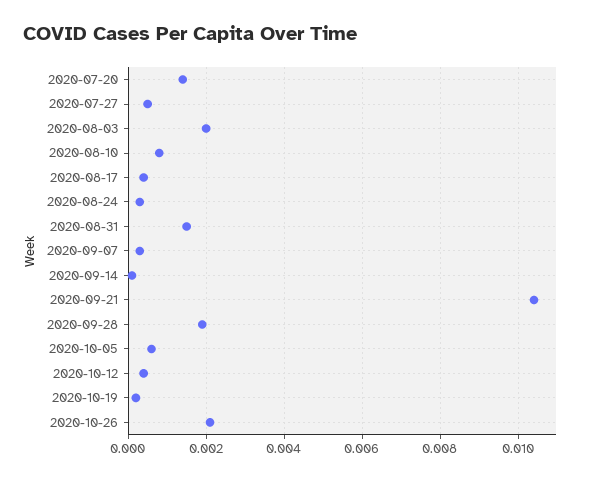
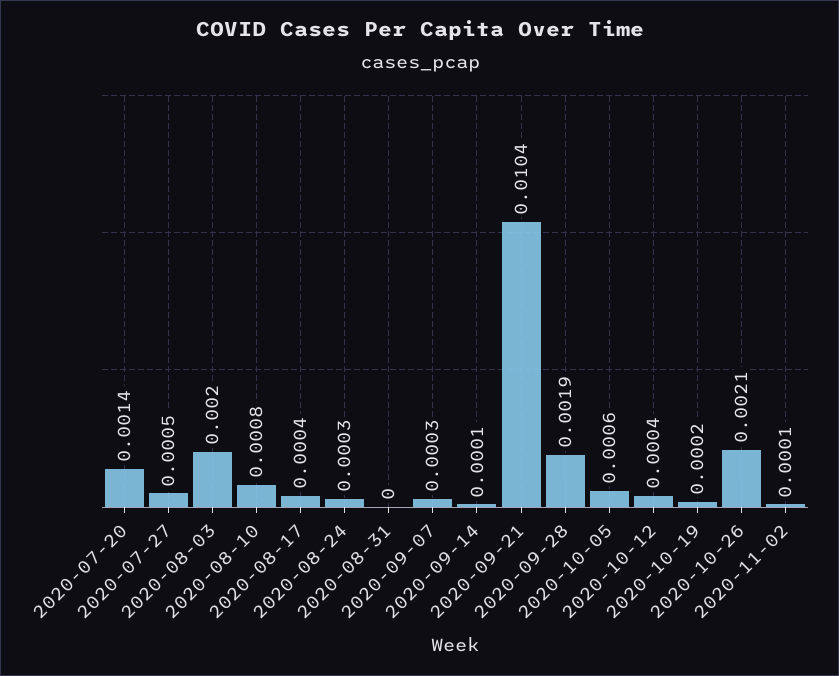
2020-08-31: 0.0015 -> 0
2020-11-02: none -> 0.0001

